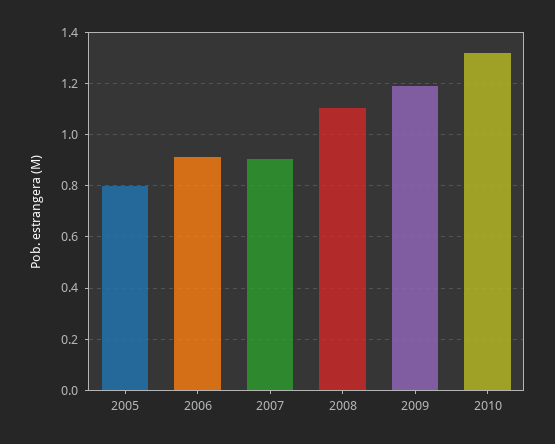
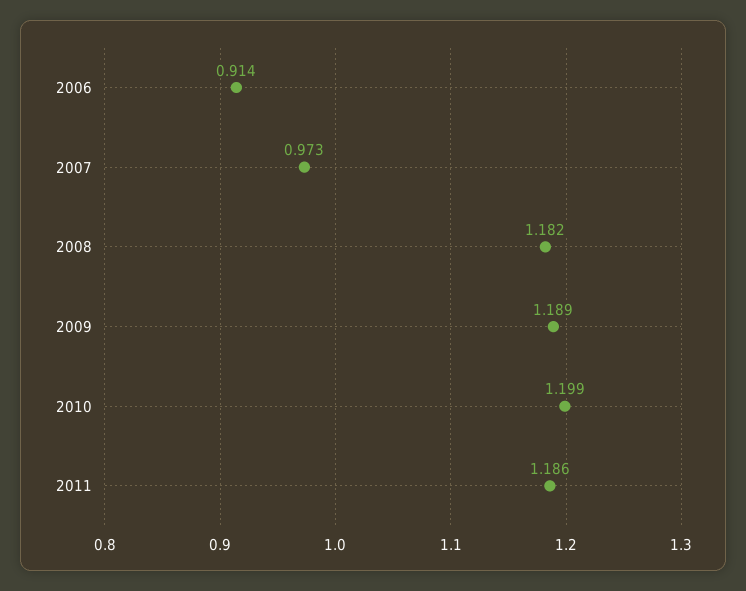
2005: 0.8 -> none
2007: 0.9 -> 0.973
2008: 1.1 -> 1.182
2010: 1.325 -> 1.199
2011: none -> 1.186

